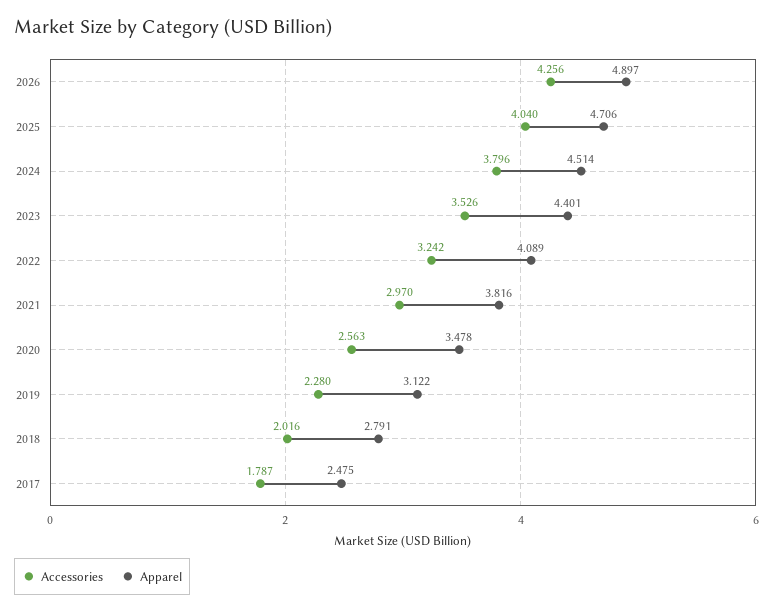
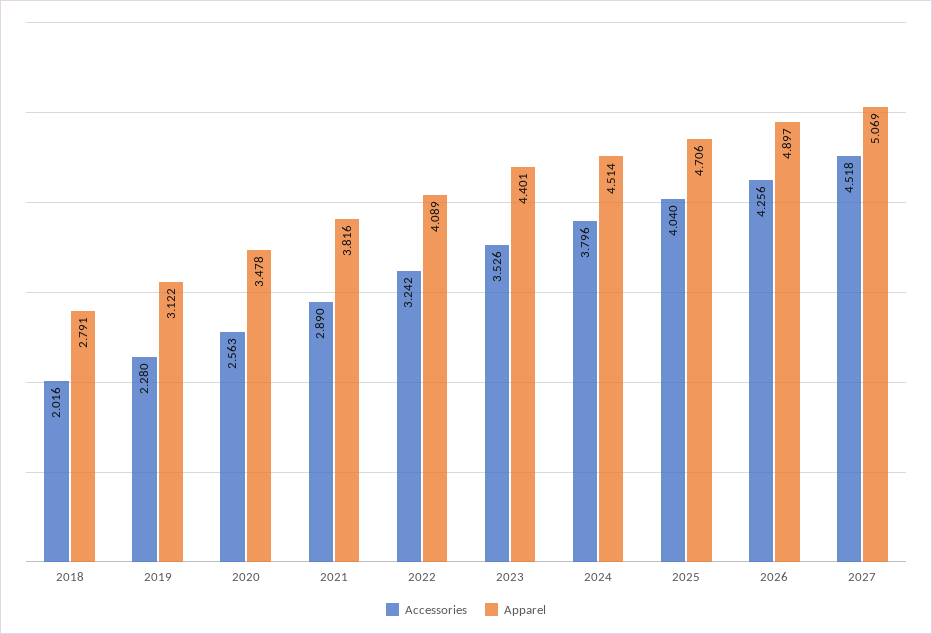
Accessories, 2021: 2.97 -> 2.89
Accessories, 2017: 1.787 -> none
Apparel, 2017: 2.475 -> none
Accessories, 2027: none -> 4.518
Apparel, 2027: none -> 5.069

